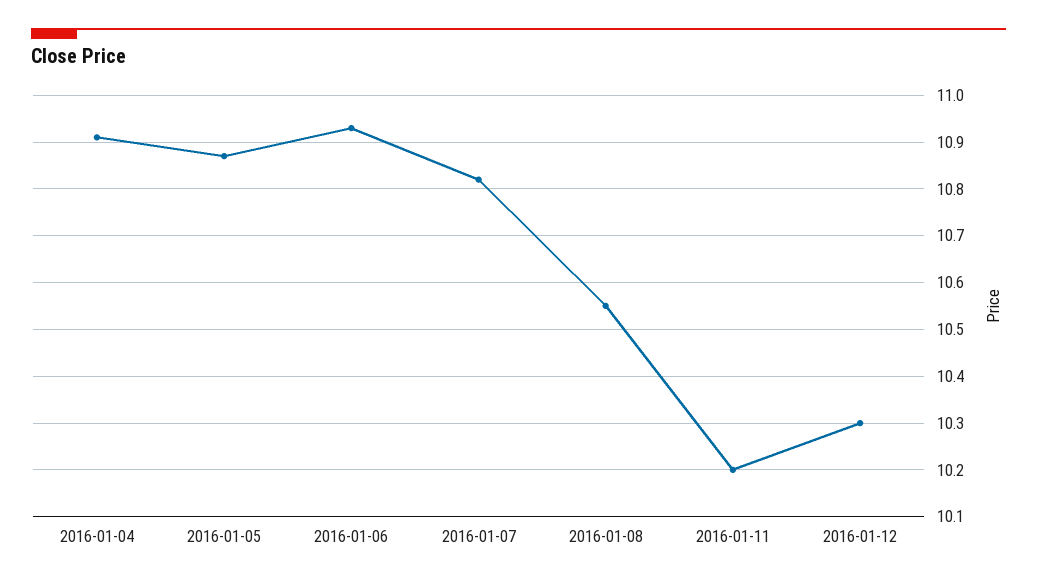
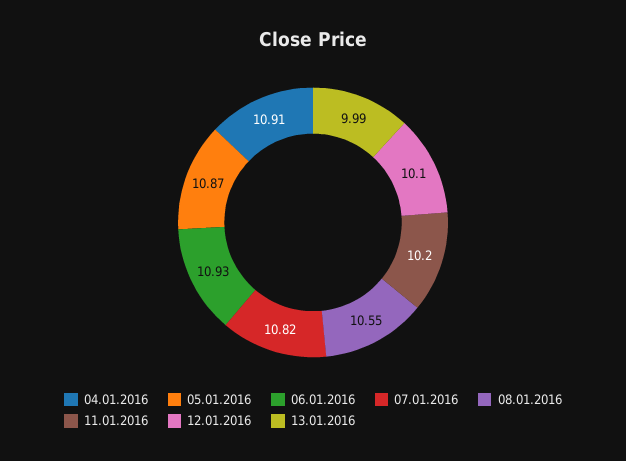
2016-01-12: 10.3 -> 10.1
13.01.2016: none -> 9.99

